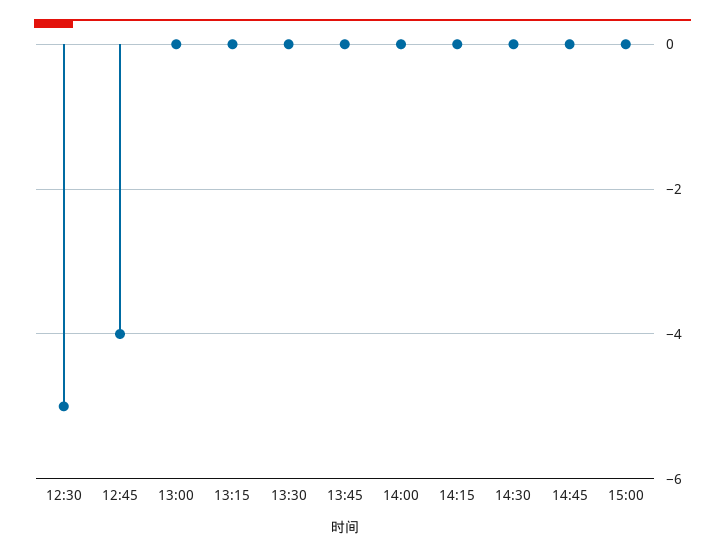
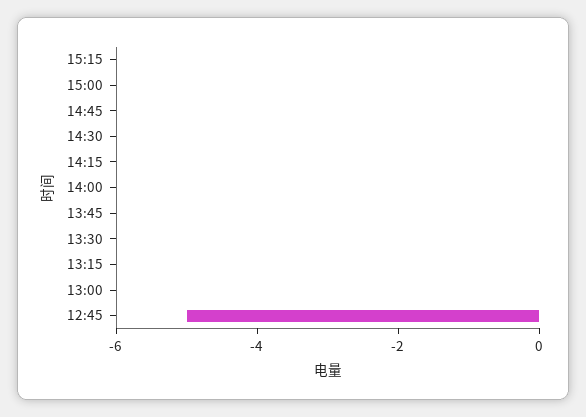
12:30: -5 -> none
12:45: -4 -> -5
15:15: none -> 0

